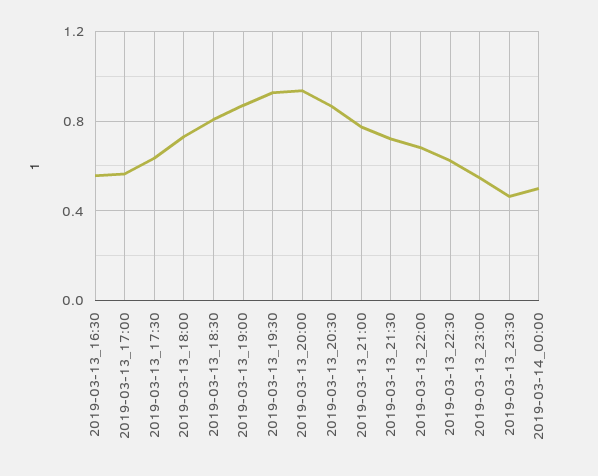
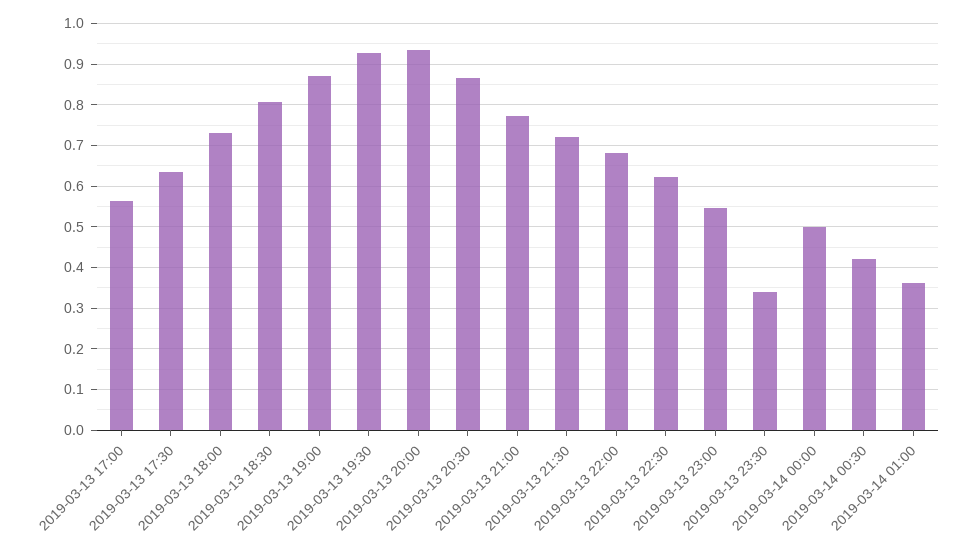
2019-03-13_16:30: 0.55 -> none
2019-03-13_23:30: 0.45 -> 0.34
2019-03-14 00:30: none -> 0.42
2019-03-14 01:00: none -> 0.36

